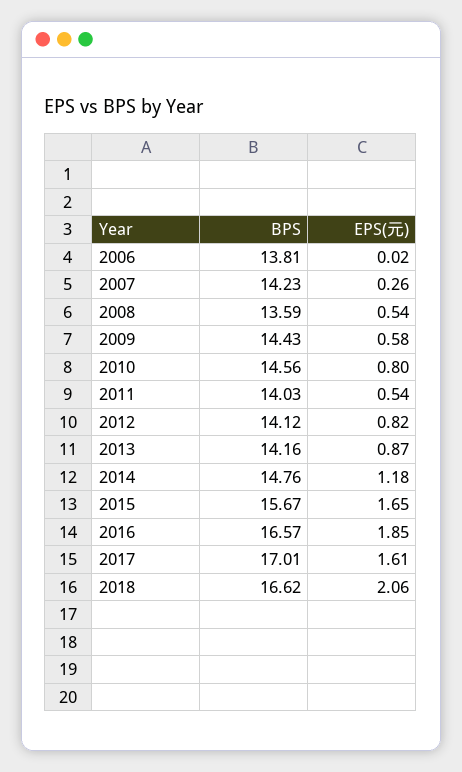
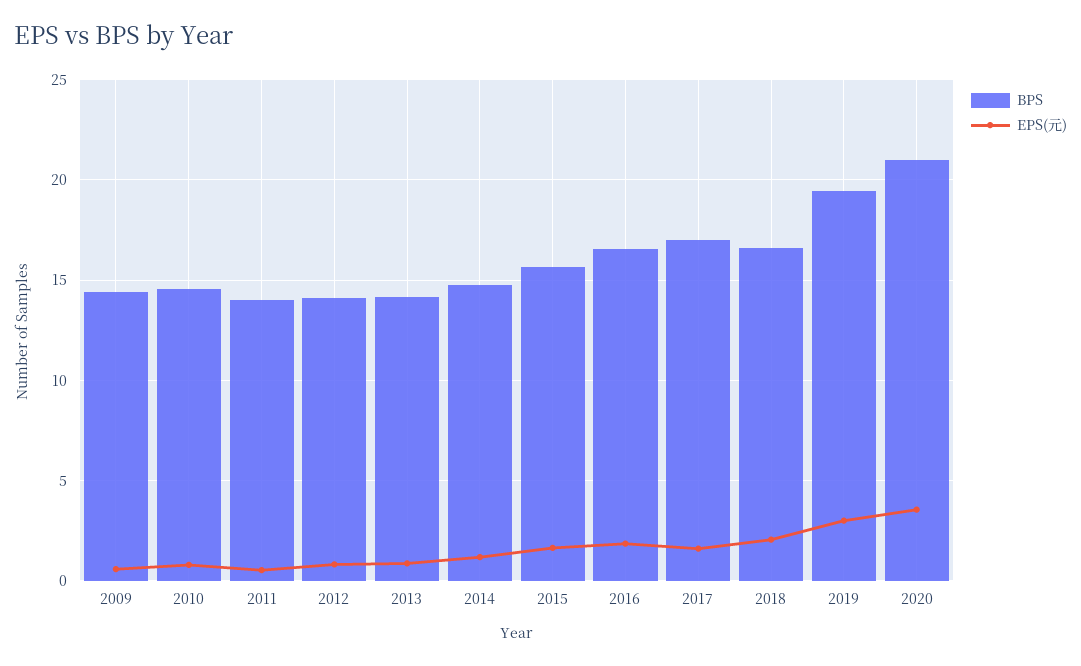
BPS, 2006: 13.81 -> none
EPS(元), 2006: 0.02 -> none
BPS, 2007: 14.23 -> none
EPS(元), 2007: 0.26 -> none
BPS, 2008: 13.59 -> none
EPS(元), 2008: 0.54 -> none
BPS, 2019: none -> 19.5
EPS(元), 2019: none -> 3
BPS, 2020: none -> 21
EPS(元), 2020: none -> 3.5

